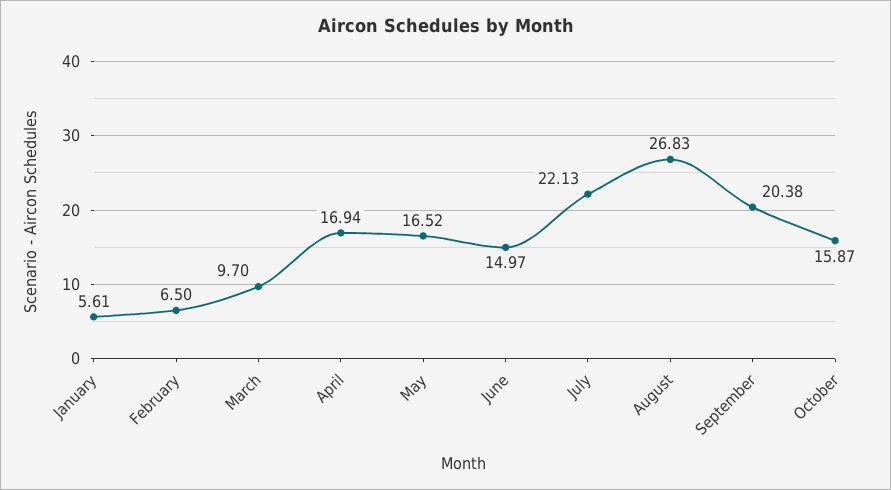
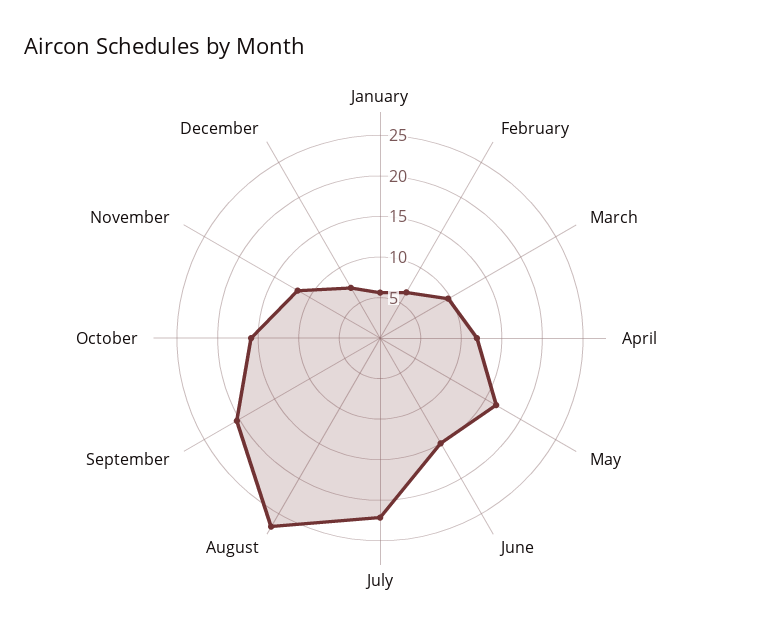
April: 16.94 -> 12
November: none -> 12
December: none -> 7

